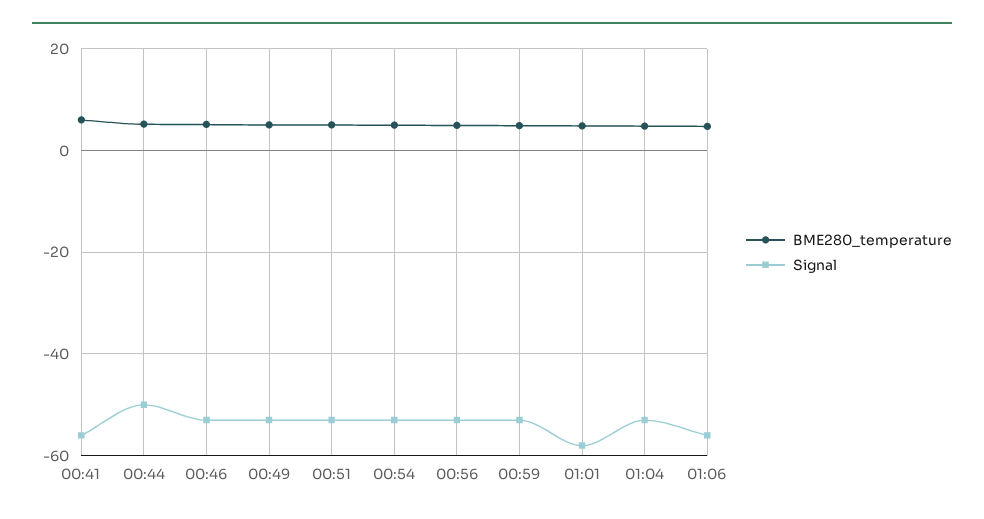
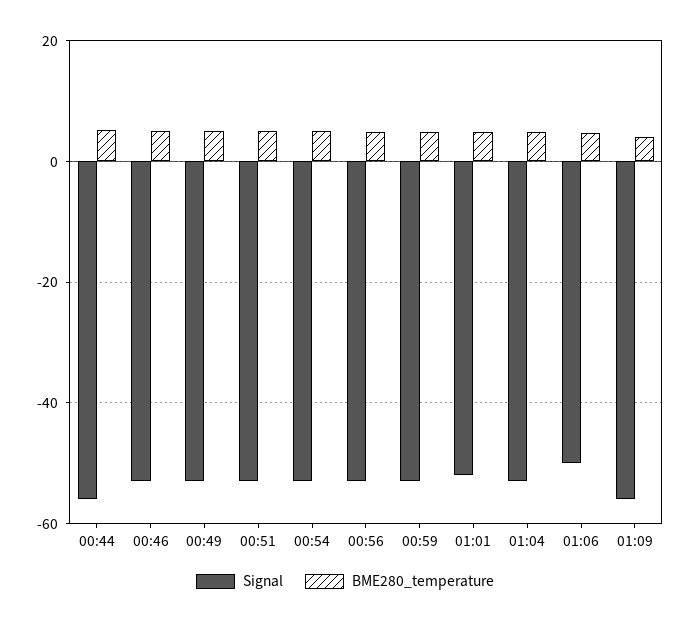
BME280_temperature, 00:41: 6 -> none
Signal, 00:41: -56 -> none
Signal, 00:44: -50 -> -56
Signal, 01:01: -58 -> -52
Signal, 01:06: -56 -> -50
Signal, 01:09: none -> -56
BME280_temperature, 01:09: none -> 4

